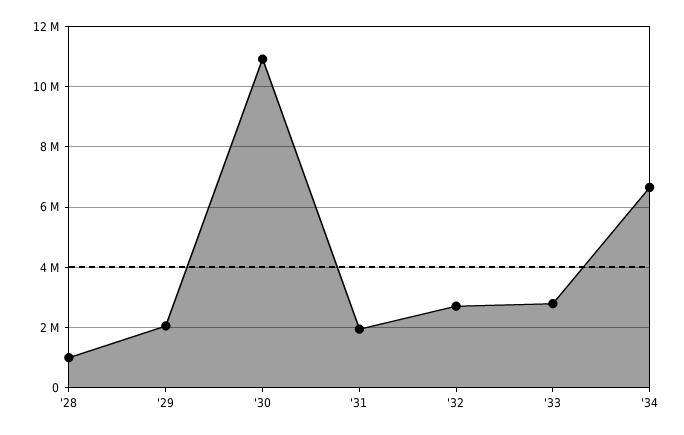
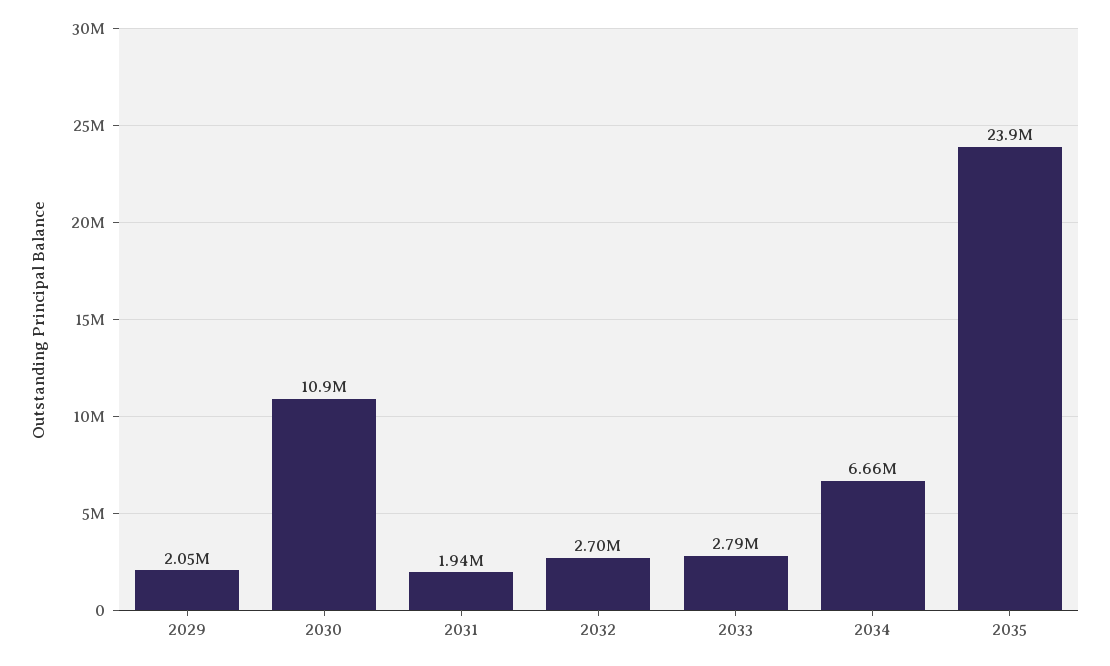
'28: 1000000 -> none
2035: none -> 23900000

